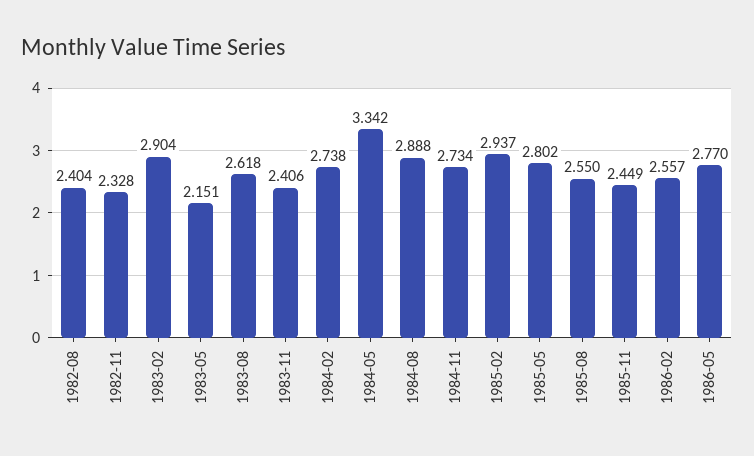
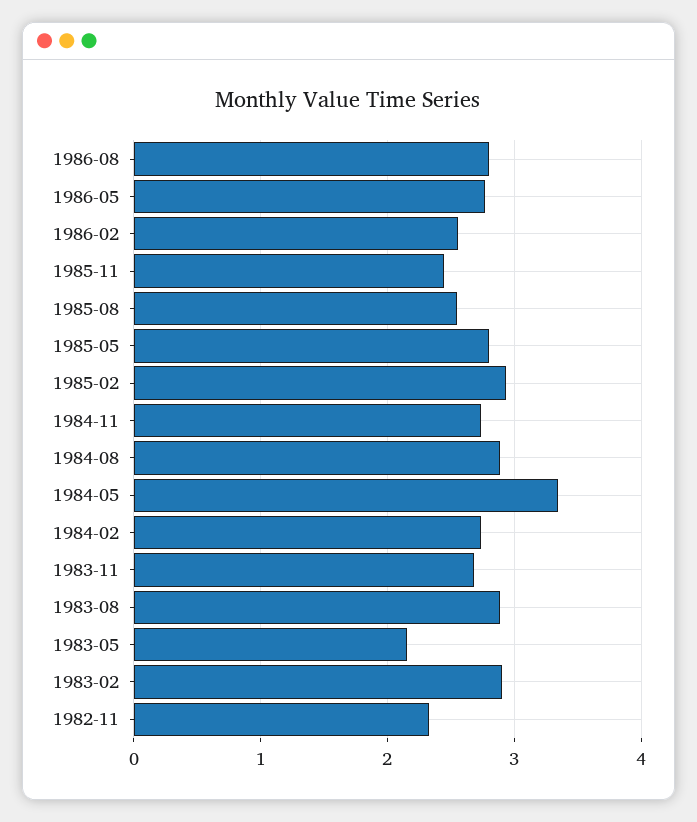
1982-08: 2.404 -> none
1983-08: 2.618 -> 2.9
1983-11: 2.406 -> 2.7
1986-08: none -> 2.8

